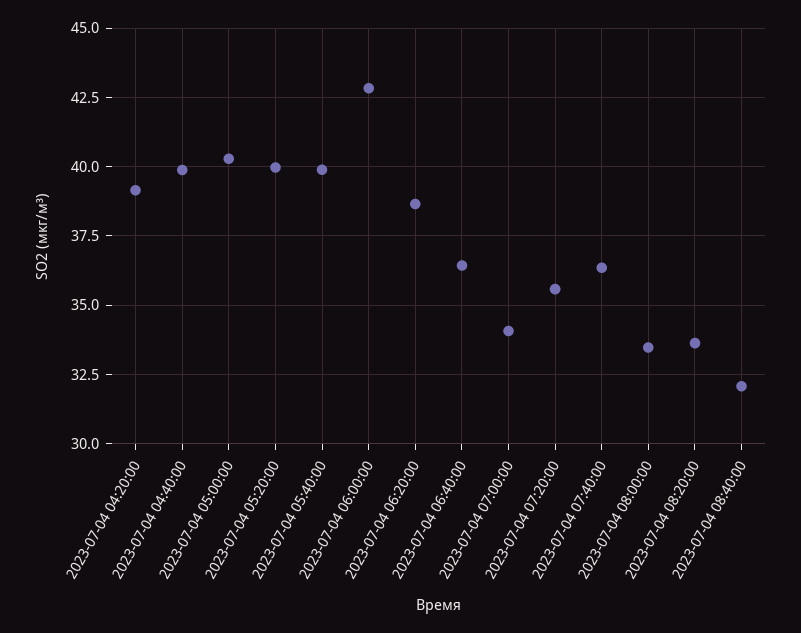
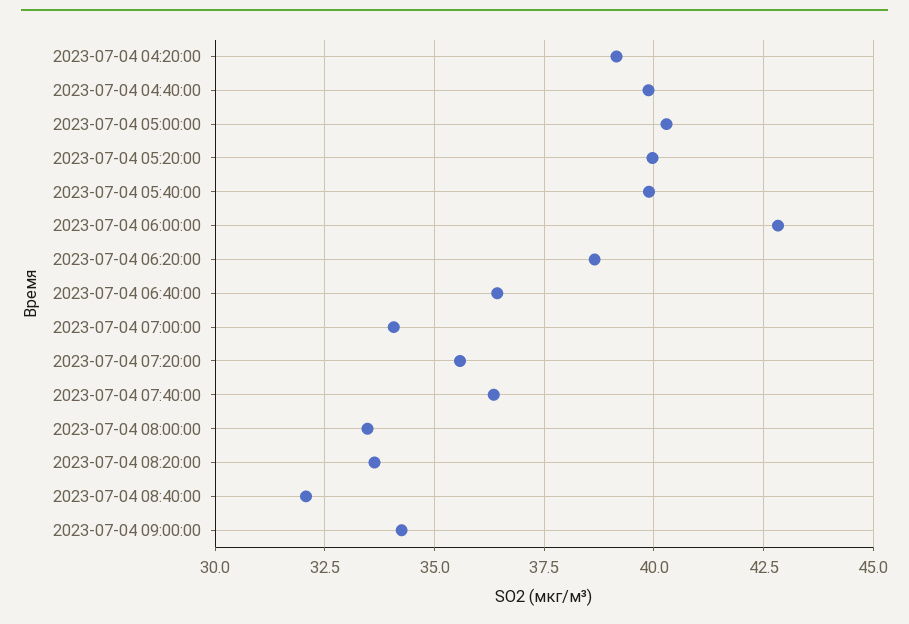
2023-07-04 09:00:00: none -> 34.25

